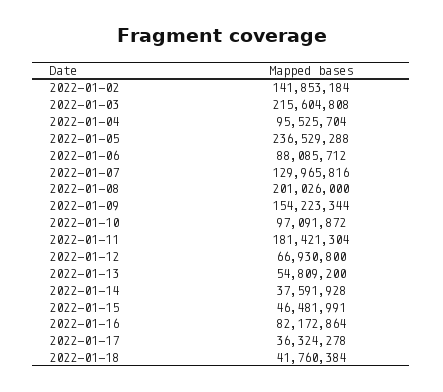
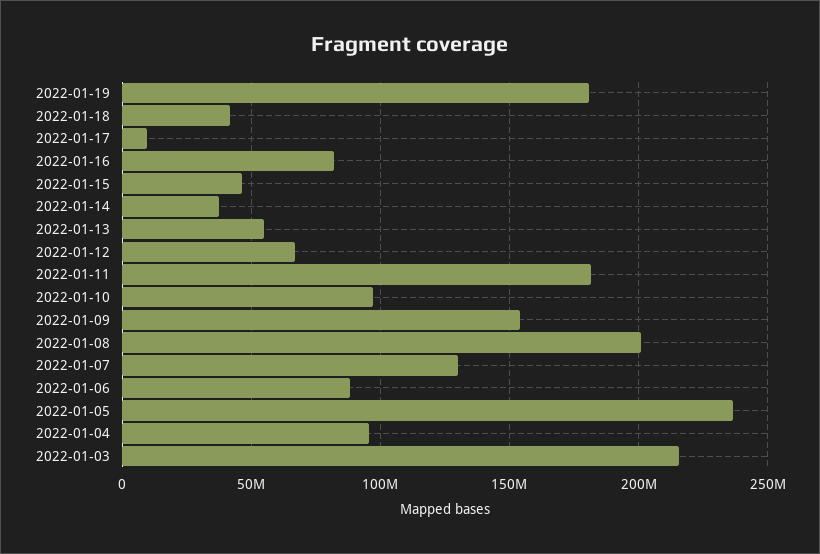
2022-01-02: 141853184 -> none
2022-01-17: 36324278 -> 10000000
2022-01-19: none -> 180000000

